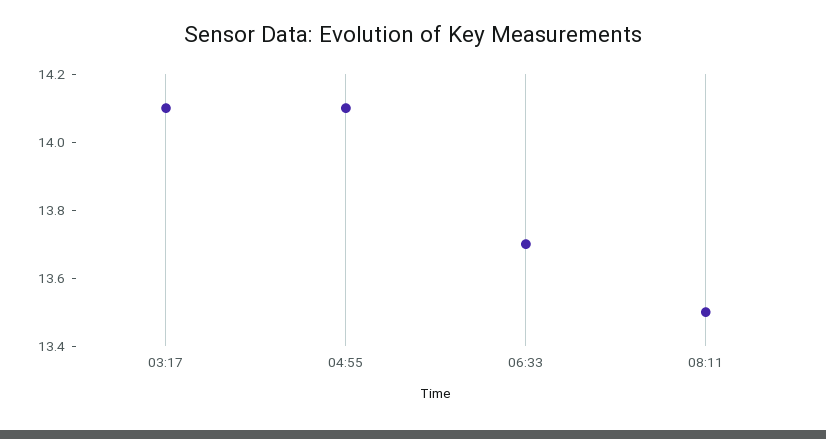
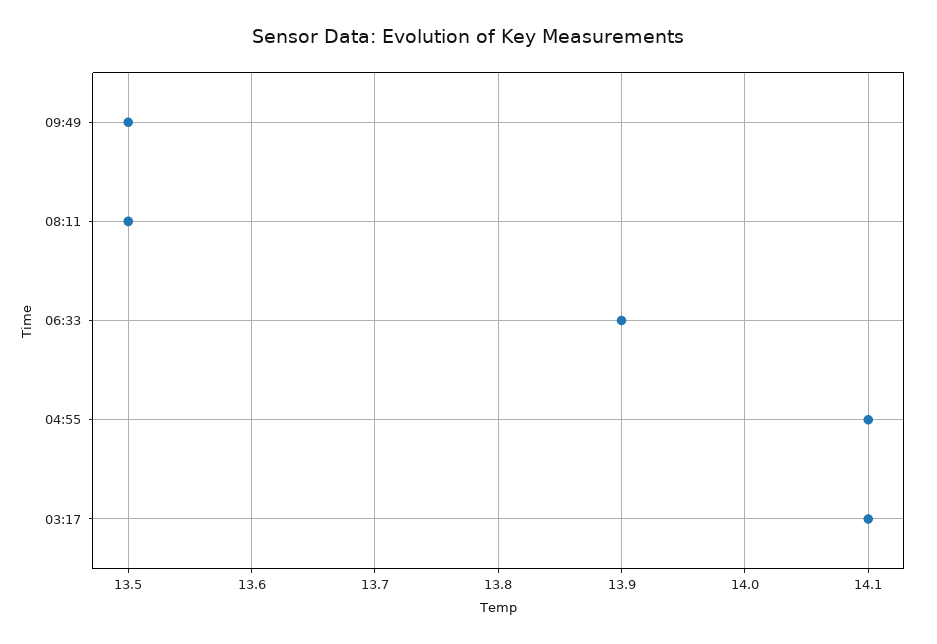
06:33: 13.7 -> 13.9
09:49: none -> 13.5

